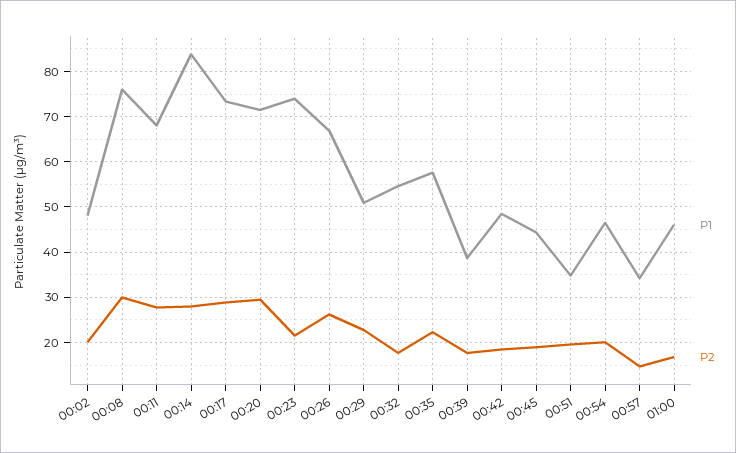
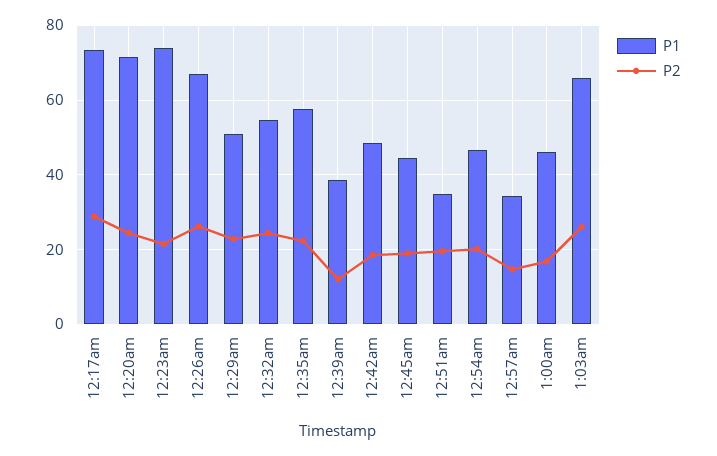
P1, 00:02: 48 -> none
P2, 00:02: 20 -> none
P1, 00:08: 76 -> none
P2, 00:08: 30 -> none
P1, 00:11: 68 -> none
P2, 00:11: 28 -> none
P1, 00:14: 84 -> none
P2, 00:14: 28 -> none
P2, 00:20: 30 -> 24
P2, 00:32: 18 -> 24
P2, 00:39: 18 -> 12
P1, 1:03am: none -> 66
P2, 1:03am: none -> 26

